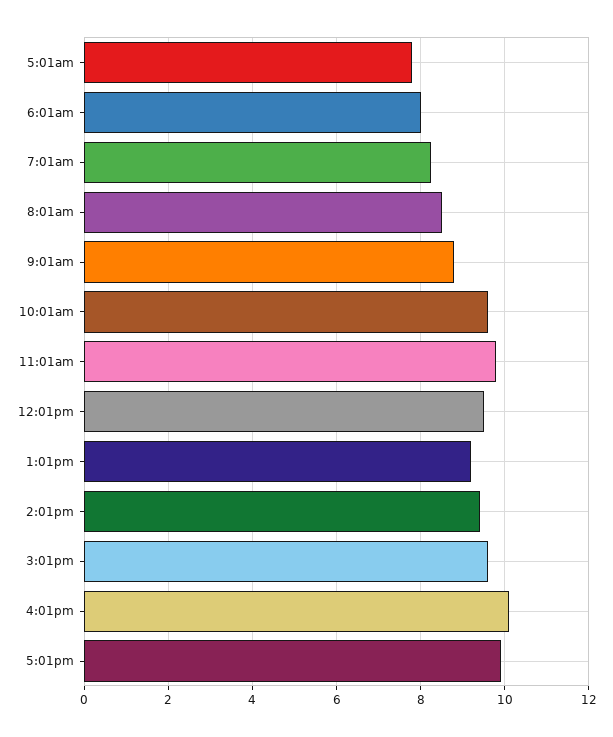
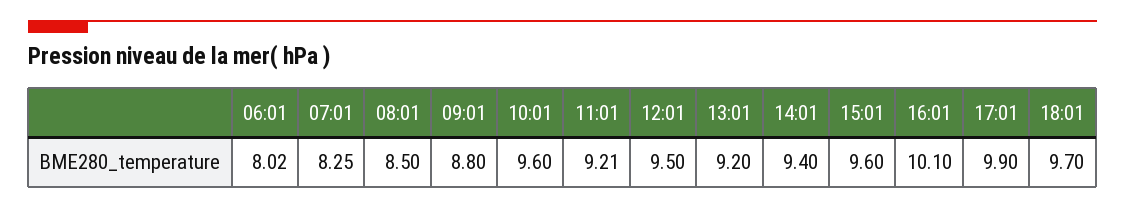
5:01am: 7.8 -> none
11:01am: 9.8 -> 9.21
18:01: none -> 9.7

